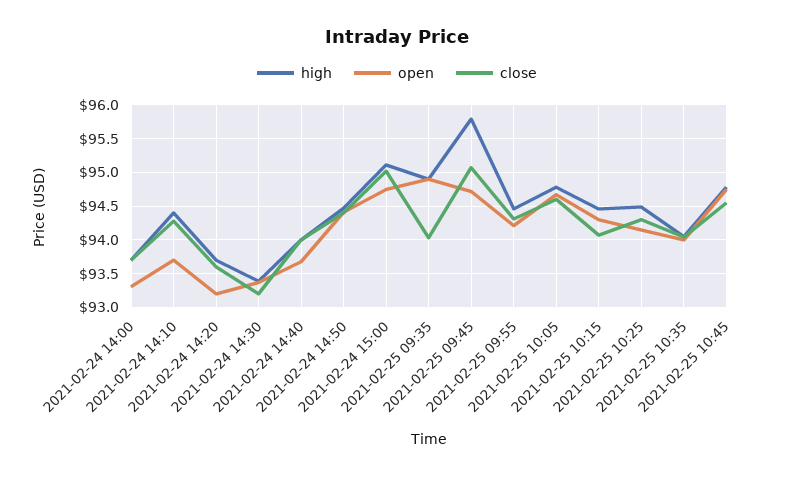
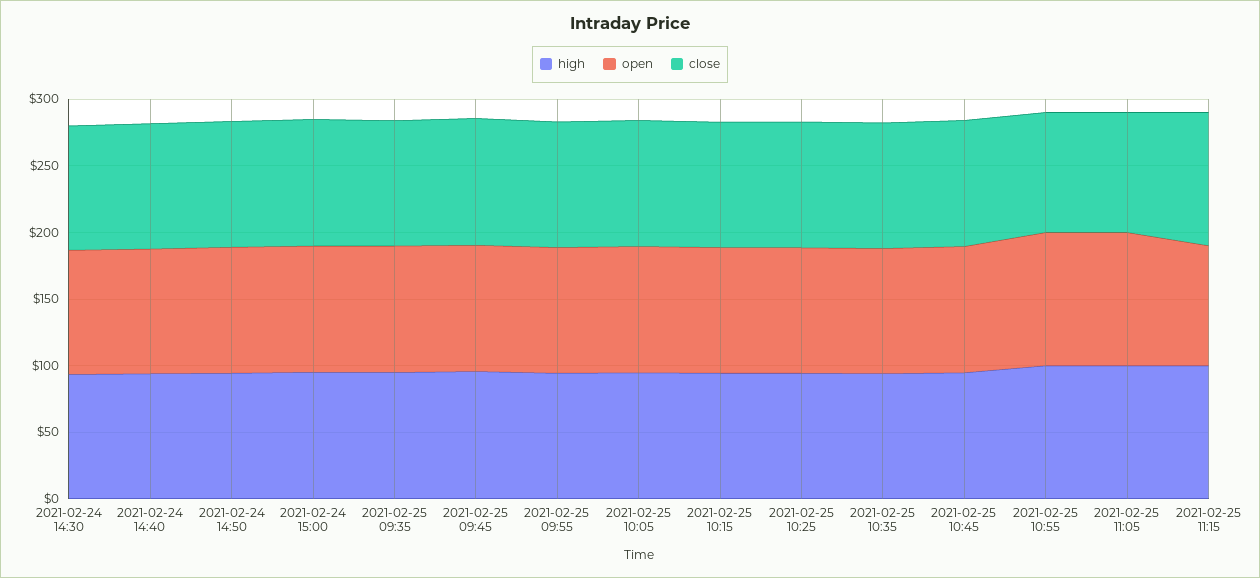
high, 2021-02-24 14:00: 93.7 -> none
open, 2021-02-24 14:00: 93.3 -> none
close, 2021-02-24 14:00: 93.7 -> none
high, 2021-02-24 14:10: 94.4 -> none
open, 2021-02-24 14:10: 93.7 -> none
close, 2021-02-24 14:10: 94.3 -> none
high, 2021-02-24 14:20: 93.7 -> none
open, 2021-02-24 14:20: 93.2 -> none
close, 2021-02-24 14:20: 93.6 -> none
high, 2021-02-25 10:55: none -> 100
open, 2021-02-25 10:55: none -> 100
close, 2021-02-25 10:55: none -> 90
high, 2021-02-25 11:05: none -> 100
open, 2021-02-25 11:05: none -> 100
close, 2021-02-25 11:05: none -> 90
high, 2021-02-25 11:15: none -> 100
open, 2021-02-25 11:15: none -> 90
close, 2021-02-25 11:15: none -> 100

